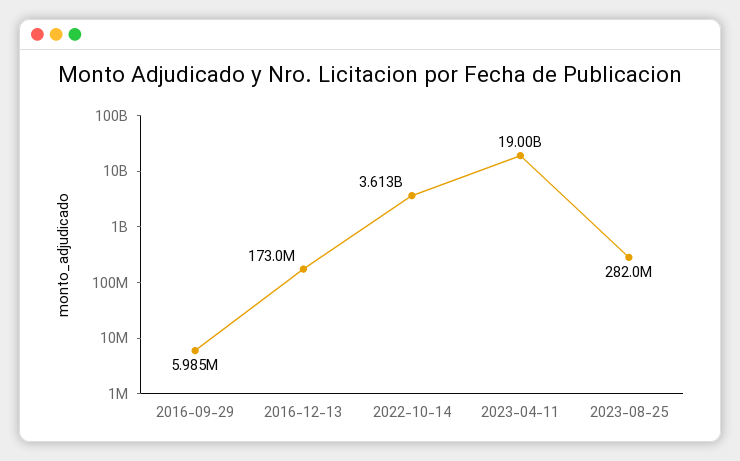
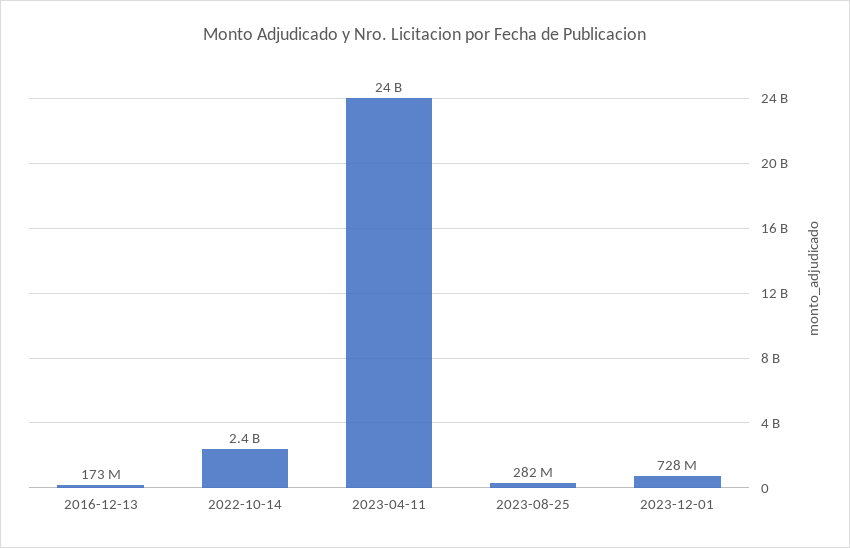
2016-09-29: 5985000 -> none
2022-10-14: 3613000000 -> 2400000000
2023-04-11: 19000000000 -> 24000000000
2023-12-01: none -> 728000000

